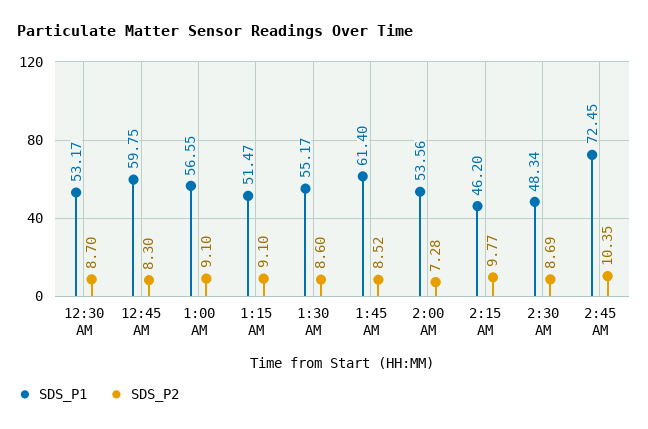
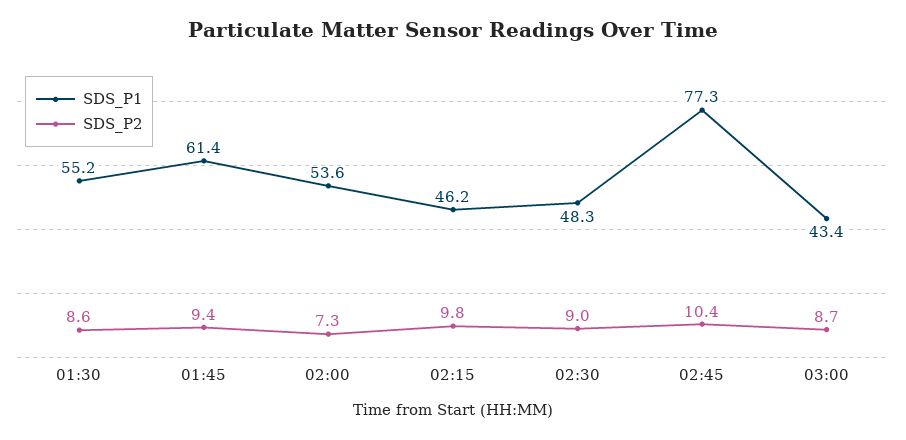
SDS_P1, 12:30 AM: 53.17 -> none
SDS_P2, 12:30 AM: 8.7 -> none
SDS_P1, 12:45 AM: 59.75 -> none
SDS_P2, 12:45 AM: 8.3 -> none
SDS_P1, 1:00 AM: 56.55 -> none
SDS_P2, 1:00 AM: 9.1 -> none
SDS_P1, 1:15 AM: 51.47 -> none
SDS_P2, 1:15 AM: 9.1 -> none
SDS_P2, 1:45 AM: 8.52 -> 9.4
SDS_P2, 2:30 AM: 8.69 -> 9
SDS_P1, 2:45 AM: 72.45 -> 77.3
SDS_P1, 03:00: none -> 43.4
SDS_P2, 03:00: none -> 8.7

